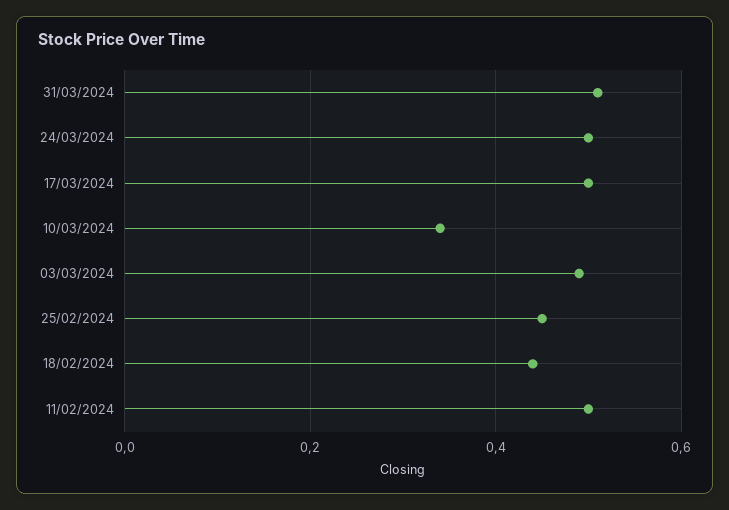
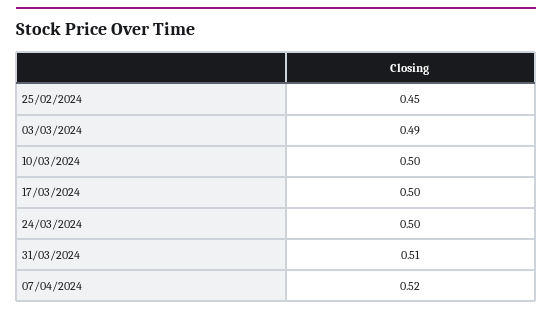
10/03/2024: 0.35 -> 0.5
18/02/2024: 0.45 -> none
11/02/2024: 0.5 -> none
07/04/2024: none -> 0.52

